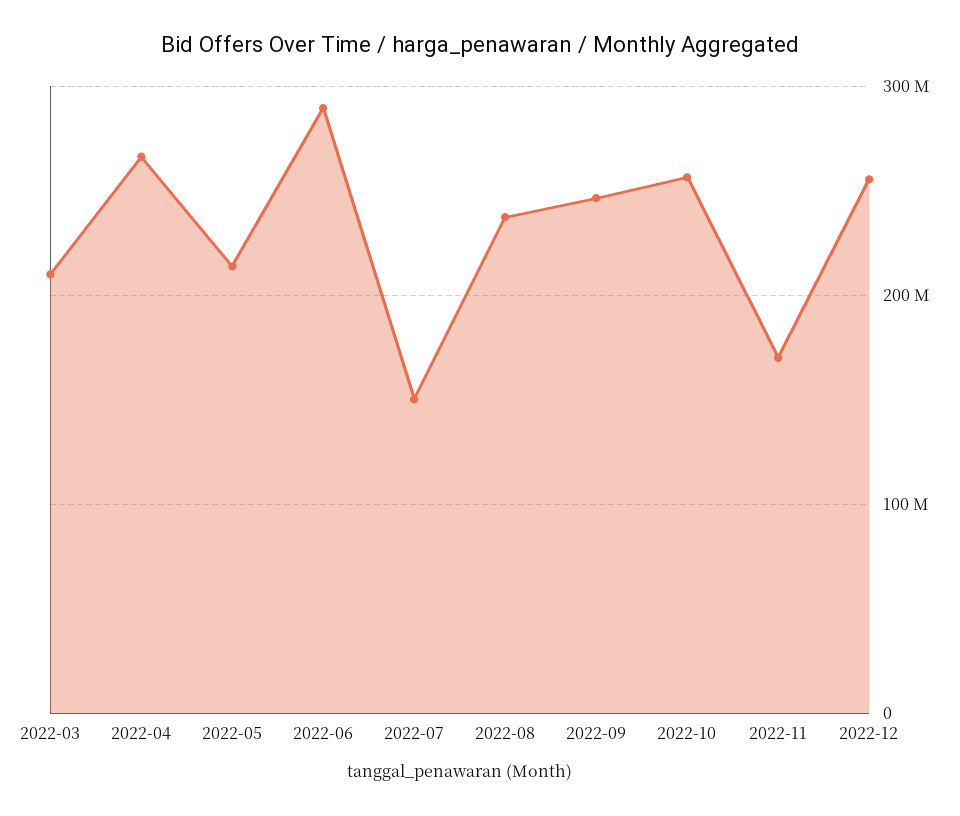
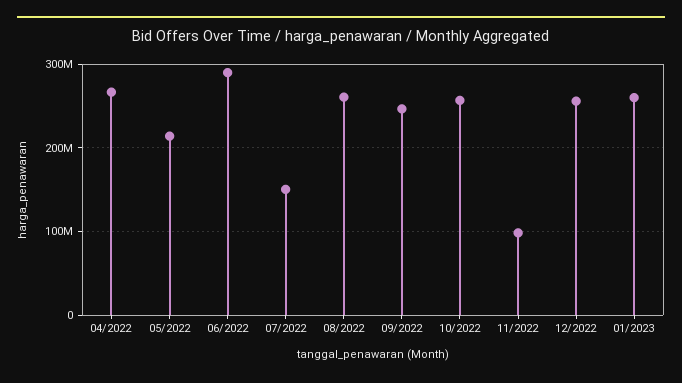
2022-03: 210000000 -> none
2022-08: 240000000 -> 260000000
2022-11: 170000000 -> 100000000
01/2023: none -> 260000000

